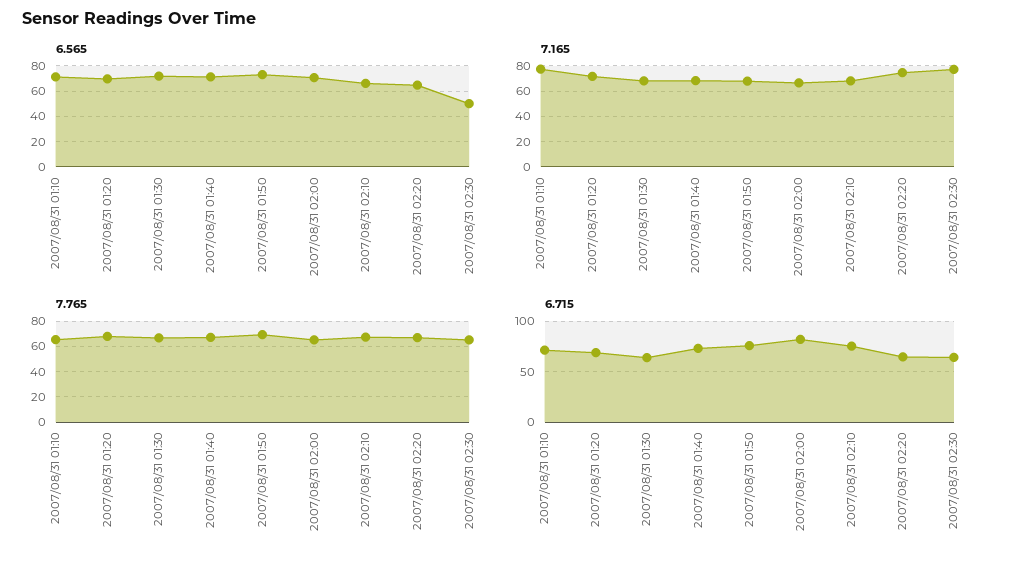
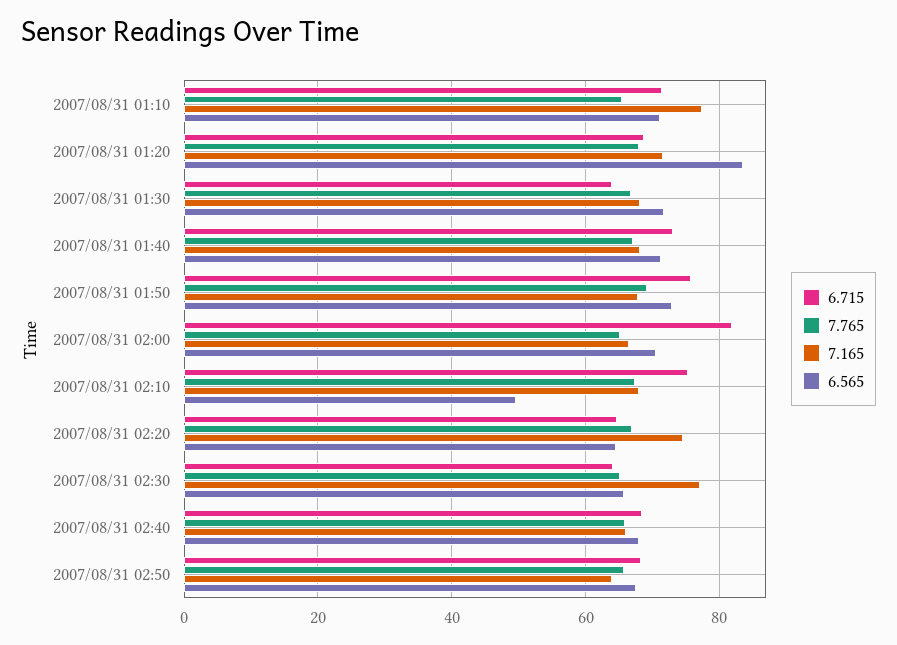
6.565, 2007/08/31 01:20: 70 -> 84
6.565, 2007/08/31 02:10: 65 -> 50
6.565, 2007/08/31 02:30: 50 -> 66
6.715, 2007/08/31 02:40: none -> 68
7.765, 2007/08/31 02:40: none -> 66
7.165, 2007/08/31 02:40: none -> 66
6.565, 2007/08/31 02:40: none -> 68
6.715, 2007/08/31 02:50: none -> 68
7.765, 2007/08/31 02:50: none -> 66
7.165, 2007/08/31 02:50: none -> 64
6.565, 2007/08/31 02:50: none -> 68

